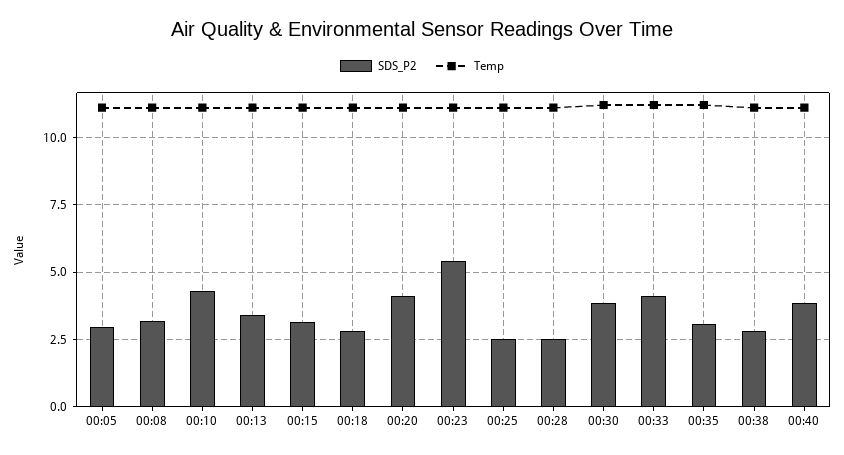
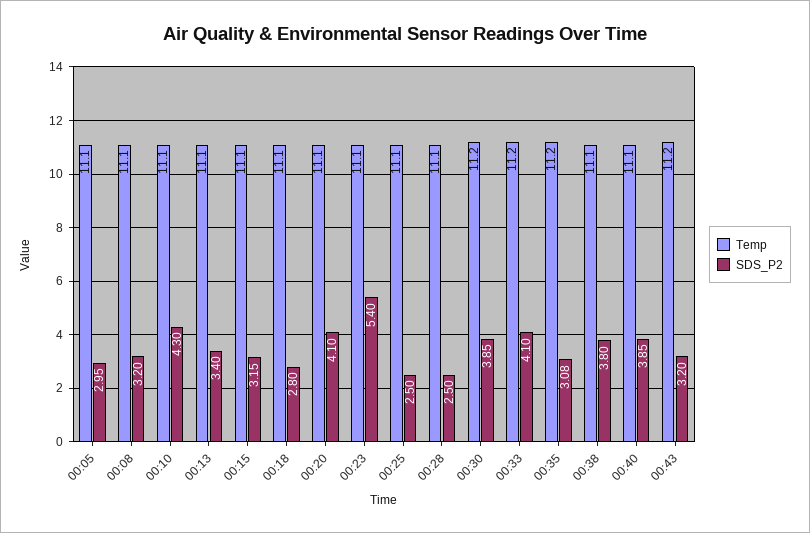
SDS_P2, 00:38: 2.75 -> 3.8
Temp, 00:43: none -> 11.2
SDS_P2, 00:43: none -> 3.2

